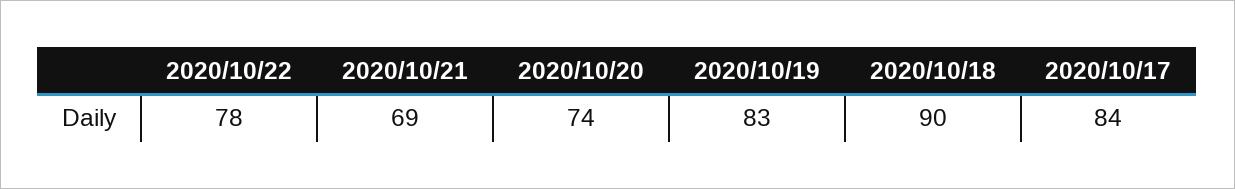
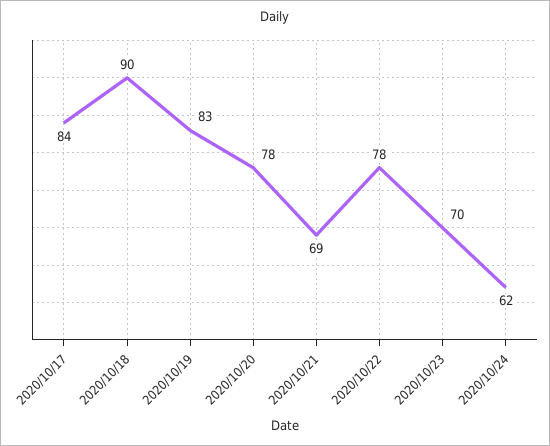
2020/10/20: 74 -> 78
2020/10/23: none -> 70
2020/10/24: none -> 62

